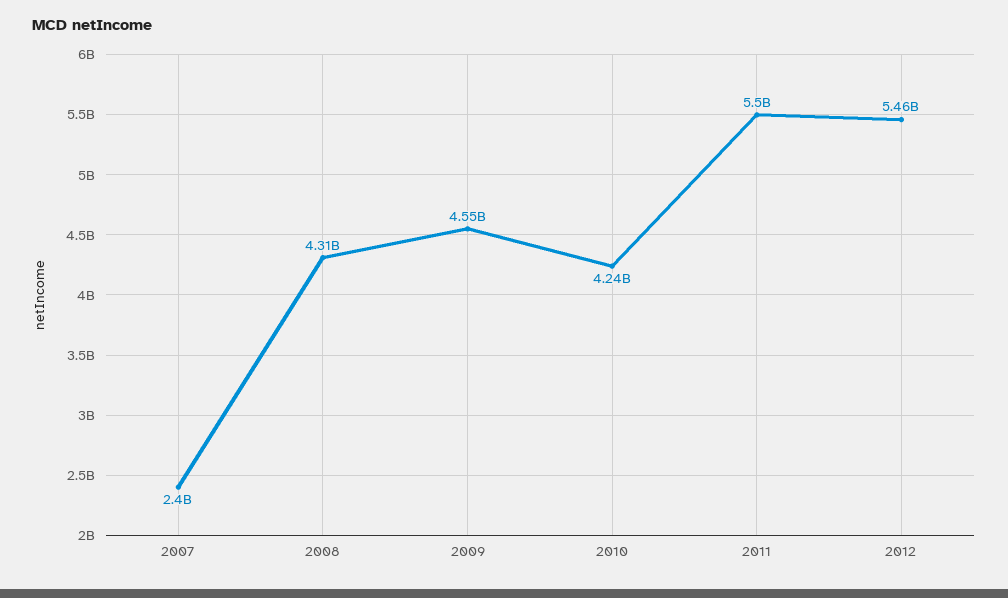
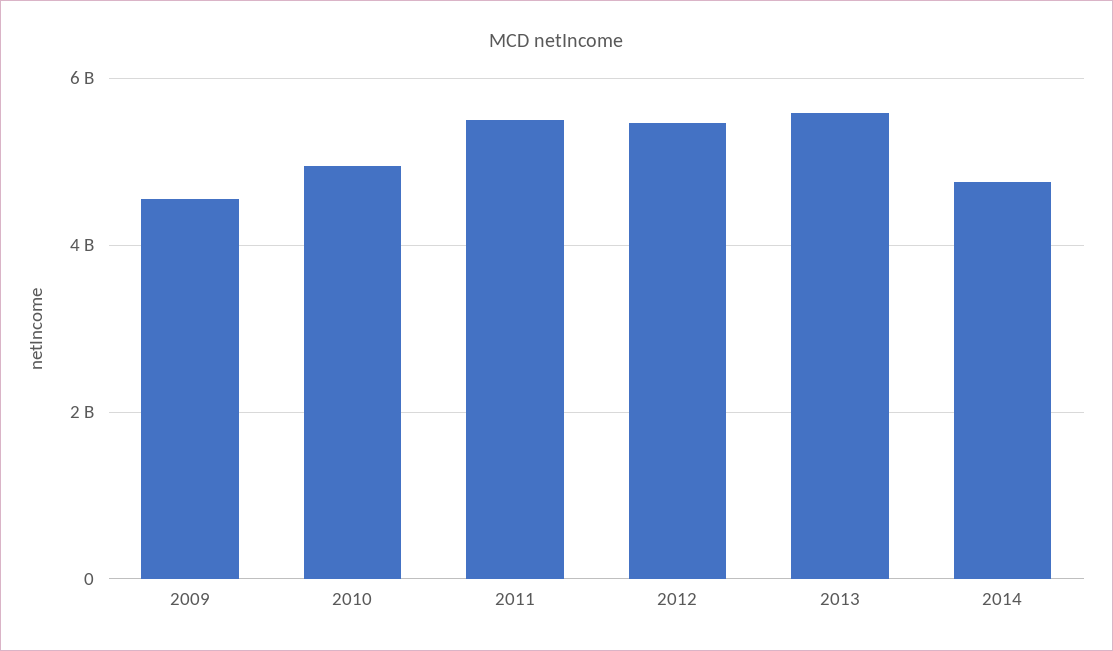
2007: 2400000000 -> none
2008: 4310000000 -> none
2010: 4240000000 -> 5000000000
2013: none -> 5600000000
2014: none -> 4800000000

